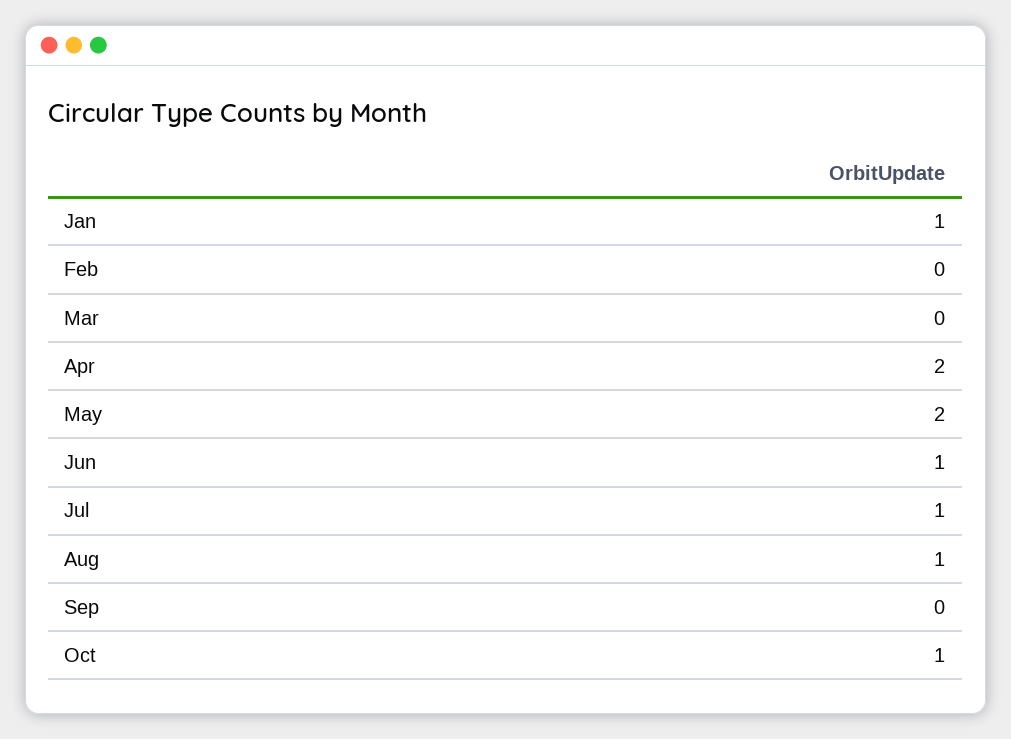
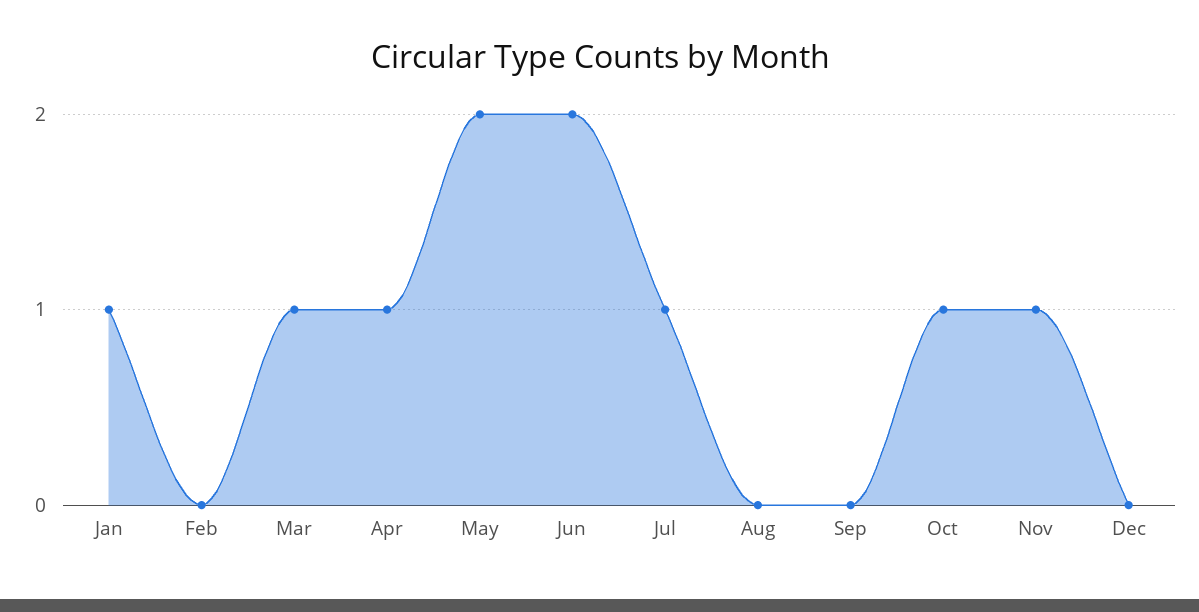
Mar: 0 -> 1
Apr: 2 -> 1
Jun: 1 -> 2
Aug: 1 -> 0
Nov: none -> 1
Dec: none -> 0

